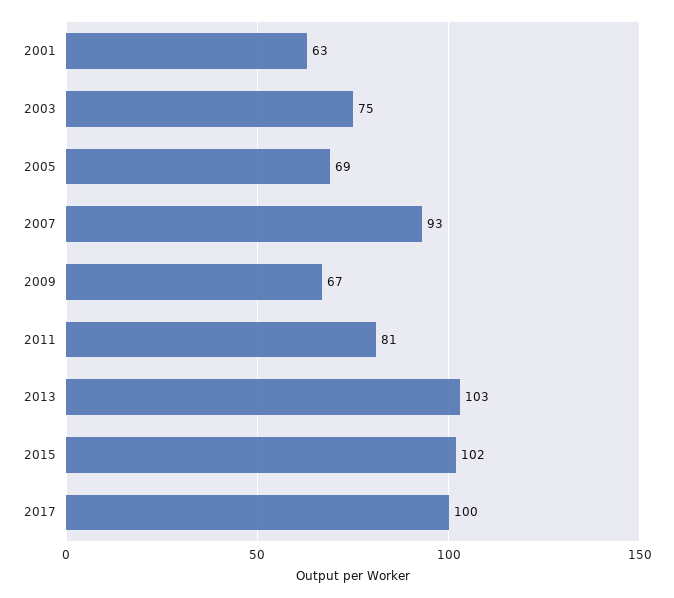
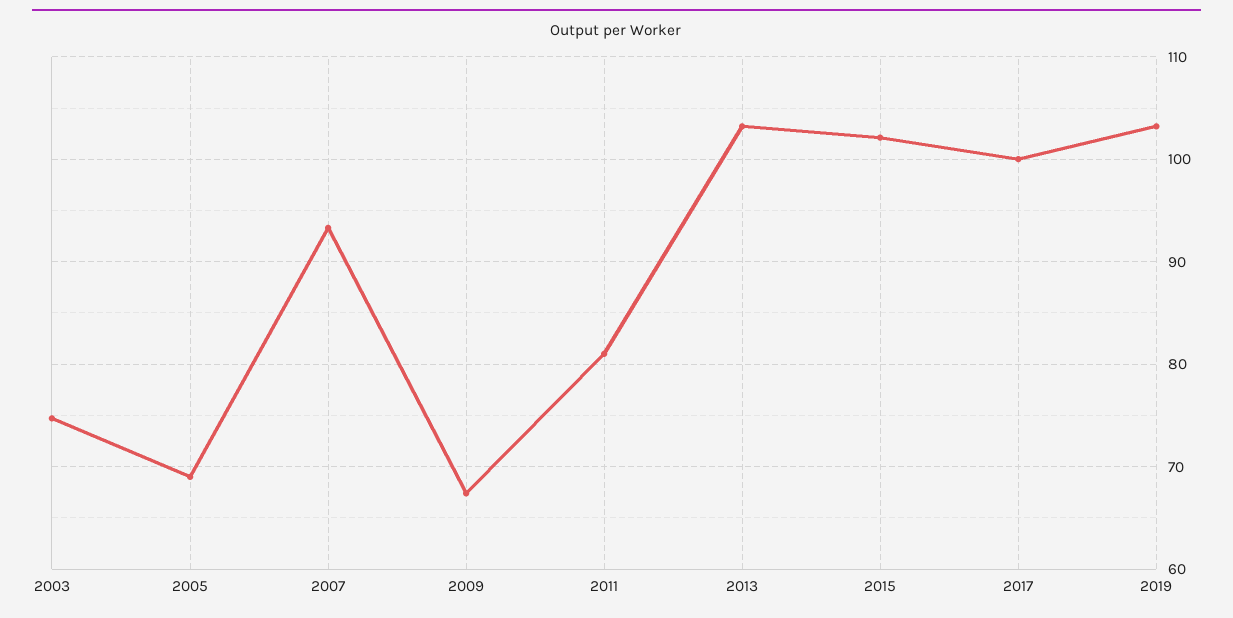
2001: 63 -> none
2019: none -> 103

